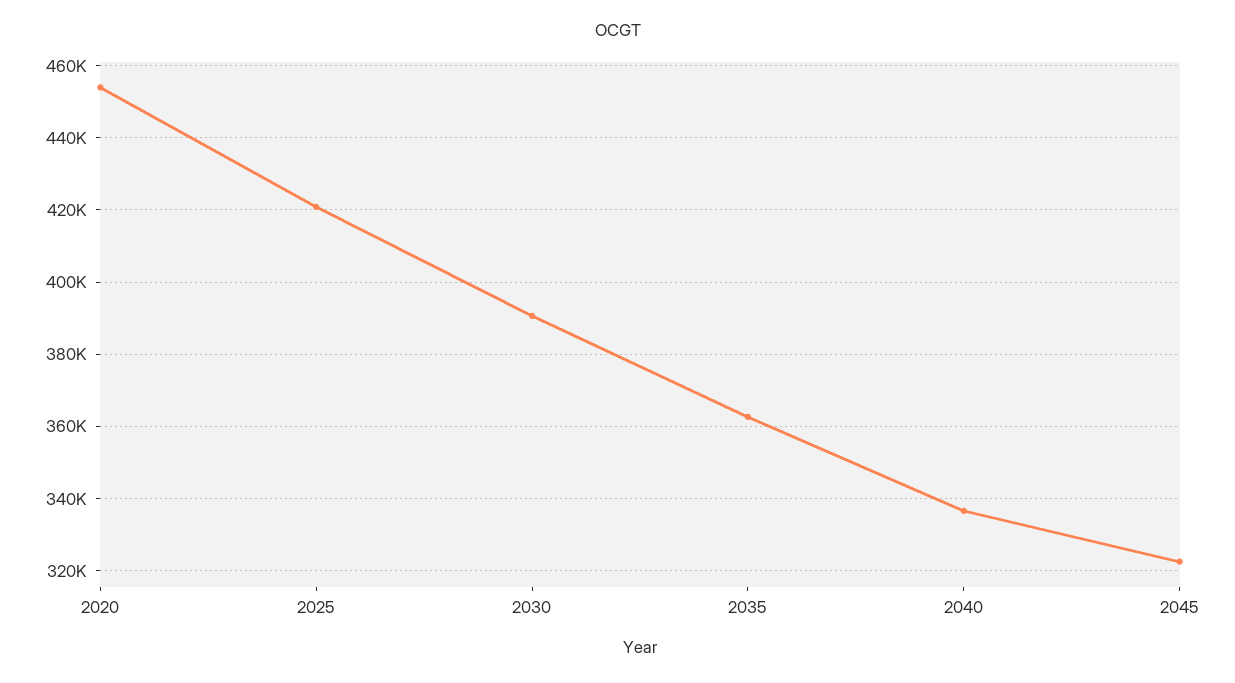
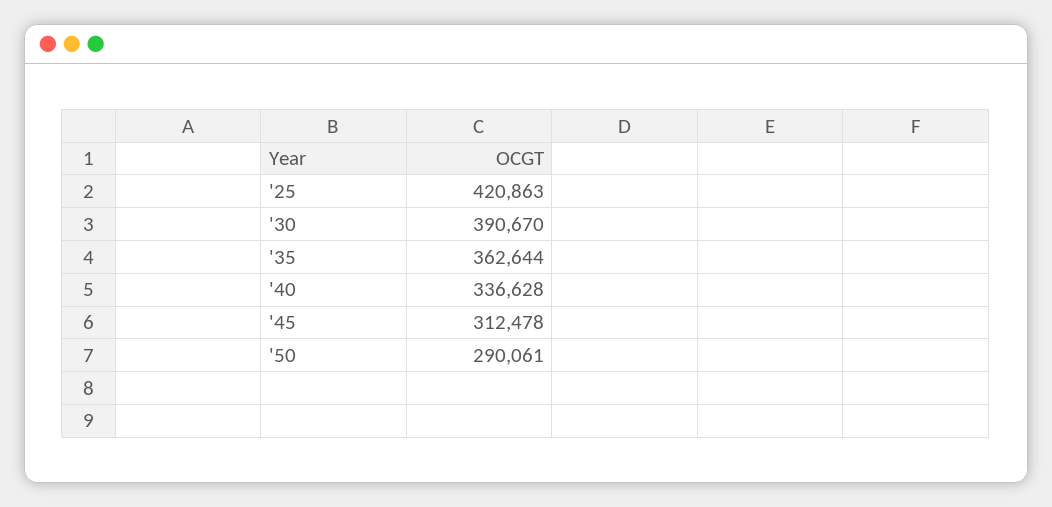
2020: 454000 -> none
2045: 322000 -> 312478
'50: none -> 290061

